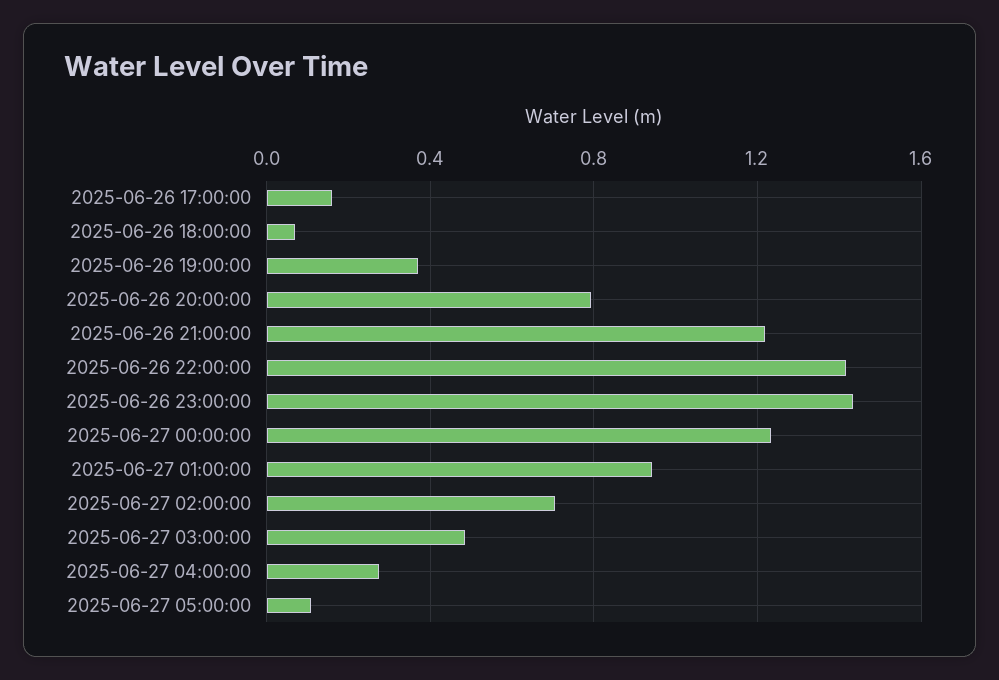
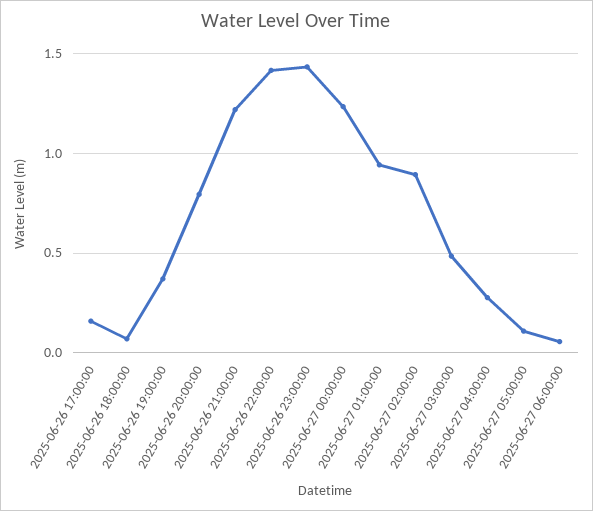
2025-06-27 02:00:00: 0.7 -> 0.9
2025-06-27 06:00:00: none -> 0.05

